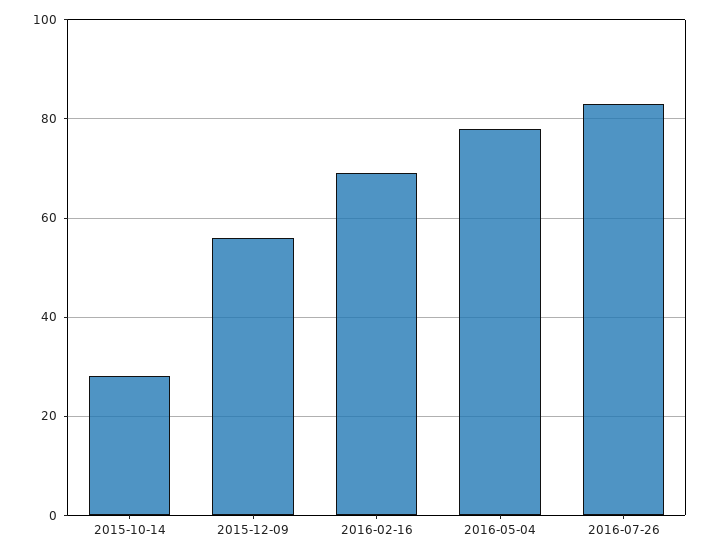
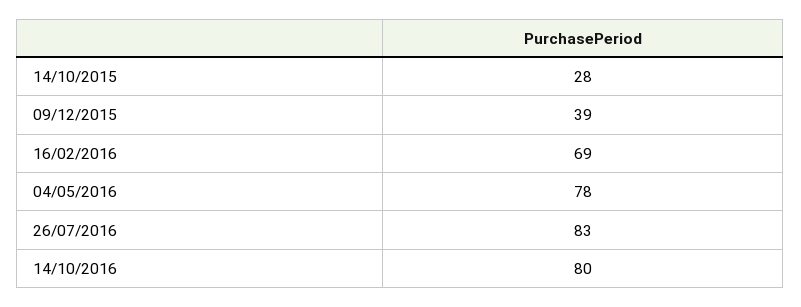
2015-12-09: 55 -> 39
14/10/2016: none -> 80

